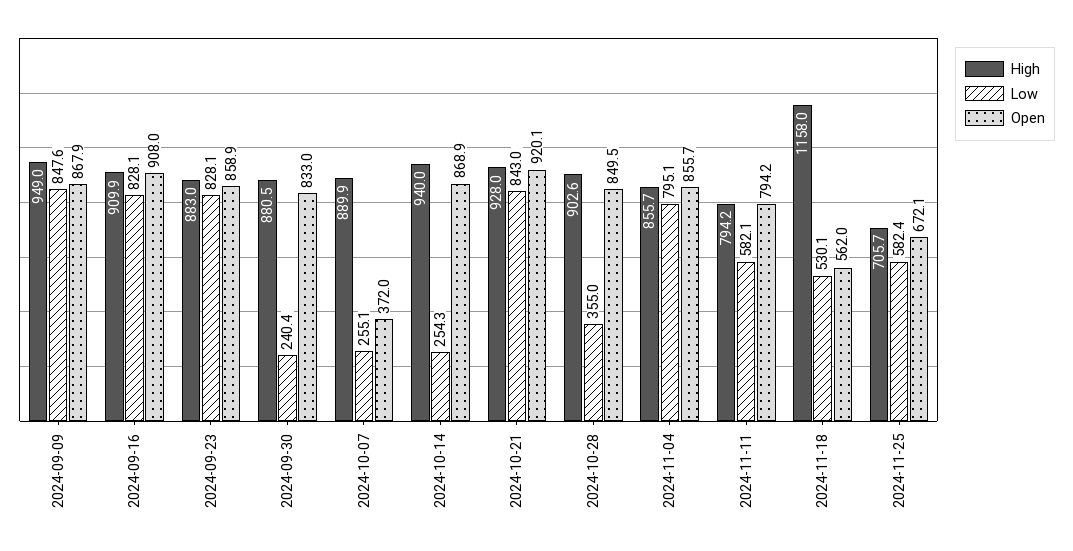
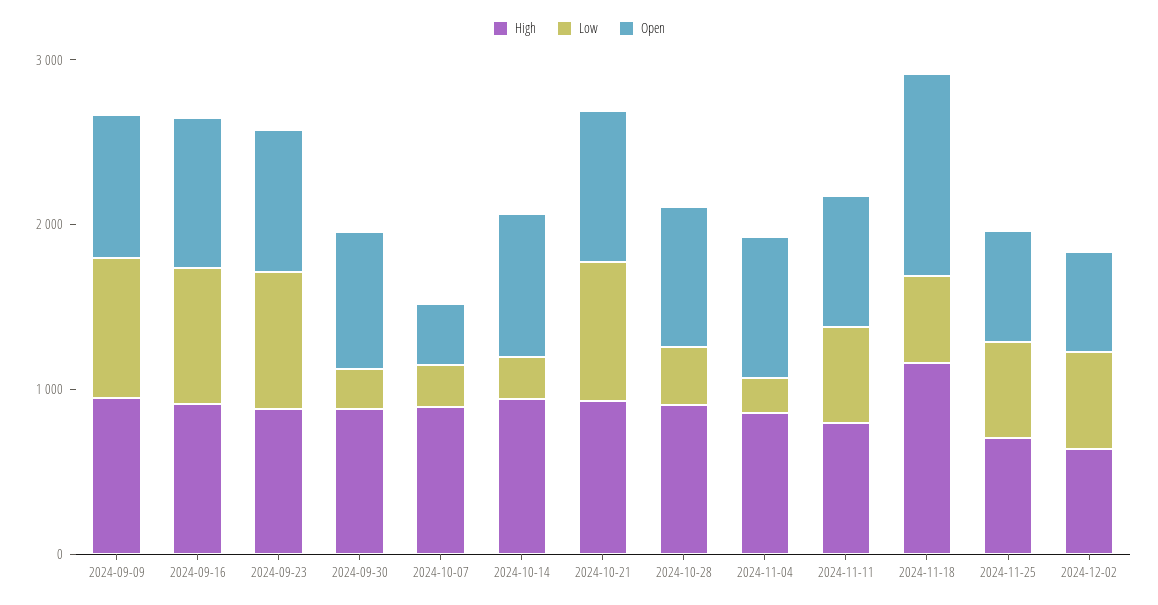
Low, 2024-11-04: 795.1 -> 200
Open, 2024-11-18: 562 -> 1200
High, 2024-12-02: none -> 600
Low, 2024-12-02: none -> 600
Open, 2024-12-02: none -> 600

